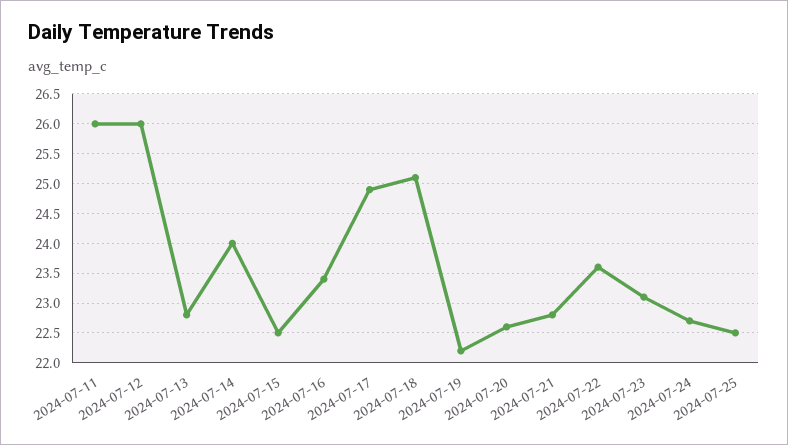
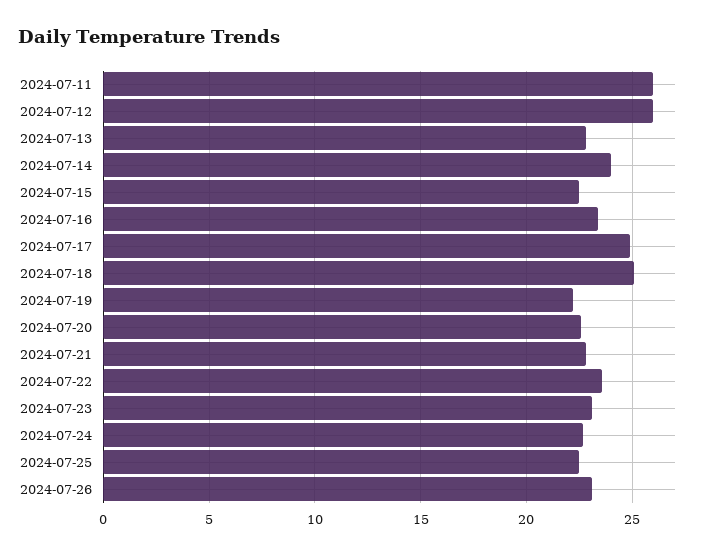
2024-07-26: none -> 23

